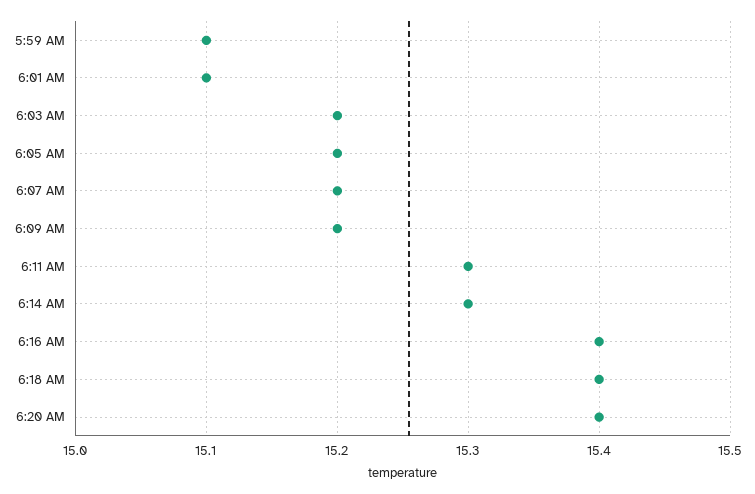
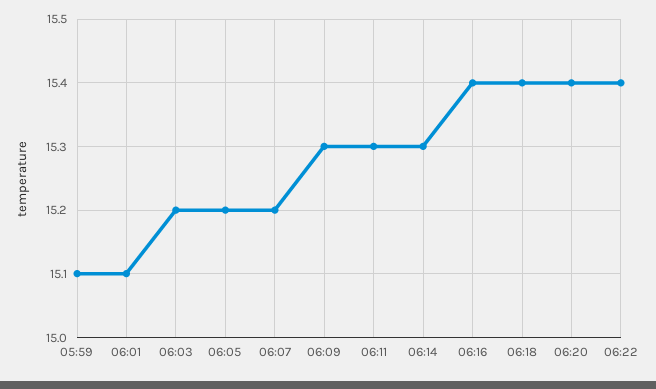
6:09 AM: 15.2 -> 15.3
06:22: none -> 15.4

